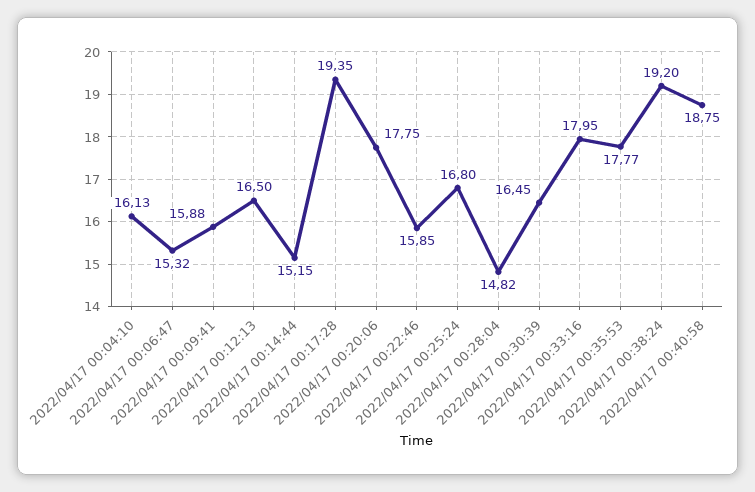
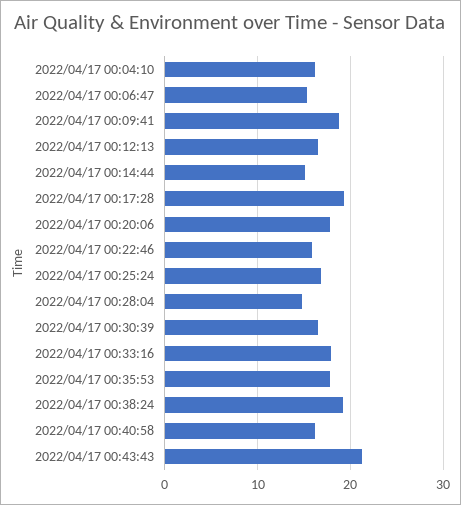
2022/04/17 00:09:41: 15.88 -> 19
2022/04/17 00:40:58: 18.75 -> 16
2022/04/17 00:43:43: none -> 21

